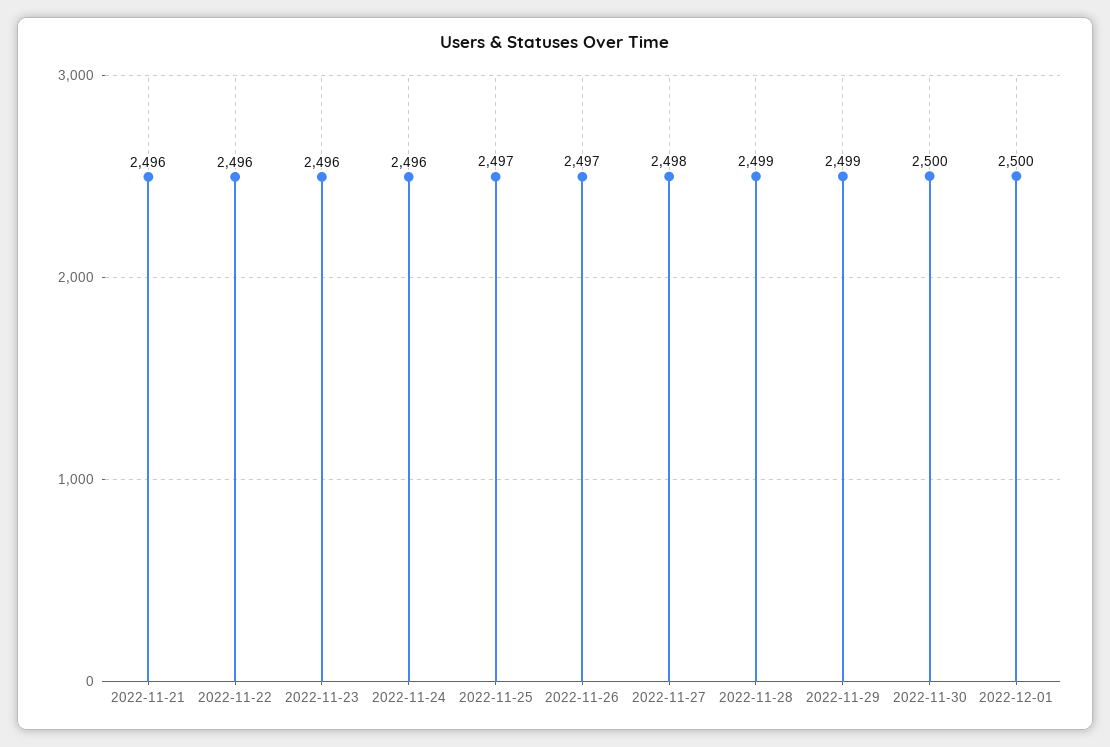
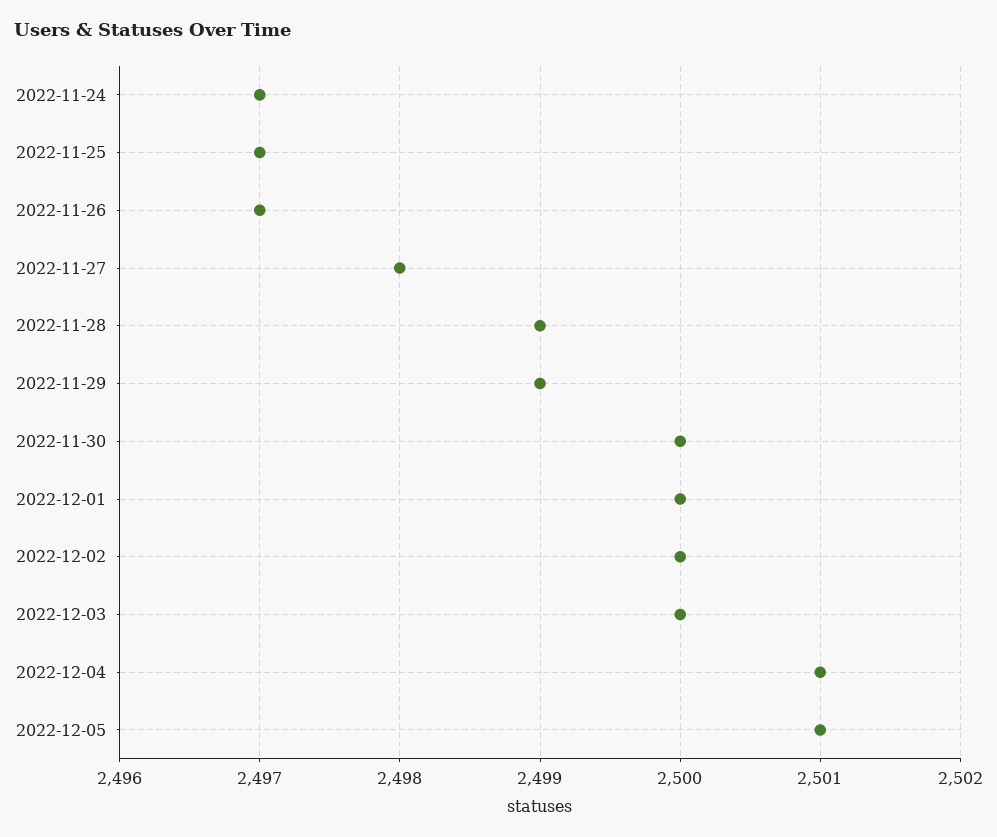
2022-11-21: 2496 -> none
2022-11-22: 2496 -> none
2022-11-23: 2496 -> none
2022-11-24: 2496 -> 2497
2022-12-02: none -> 2500
2022-12-03: none -> 2500
2022-12-04: none -> 2501
2022-12-05: none -> 2501

